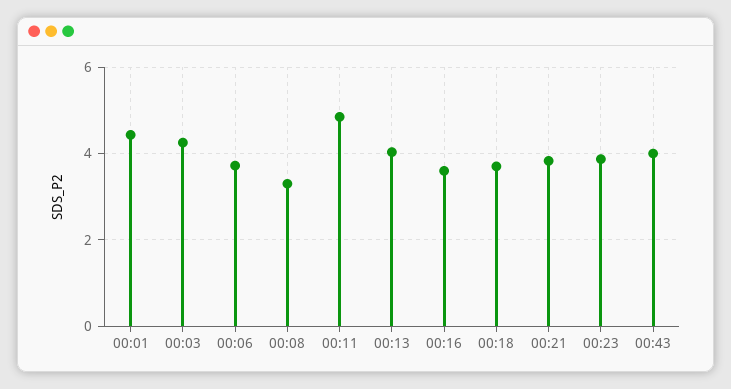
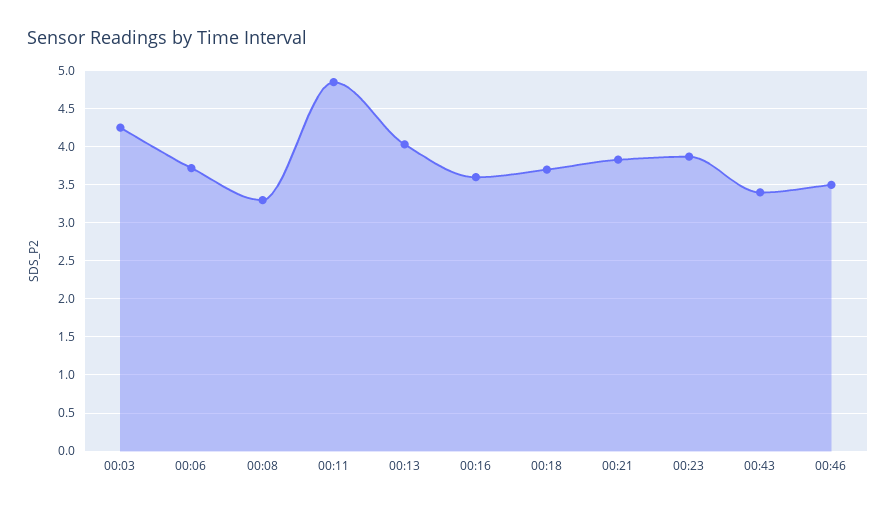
00:01: 4.4 -> none
00:43: 4 -> 3.4
00:46: none -> 3.5

